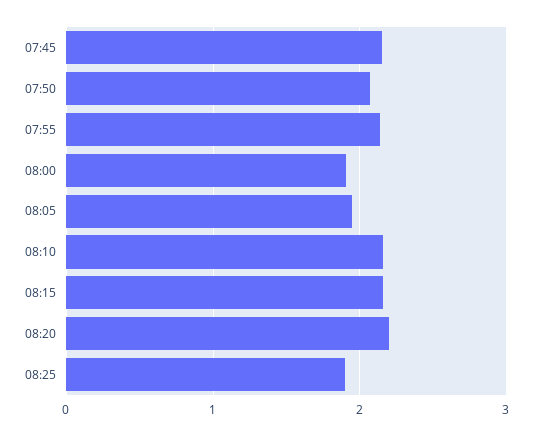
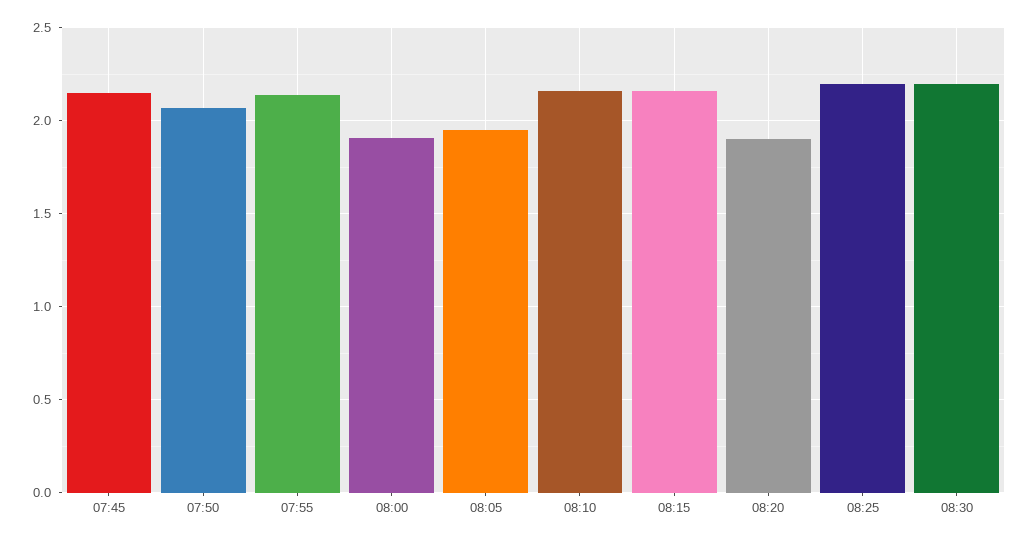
08:20: 2.2 -> 1.9
08:25: 1.9 -> 2.2
08:30: none -> 2.2

